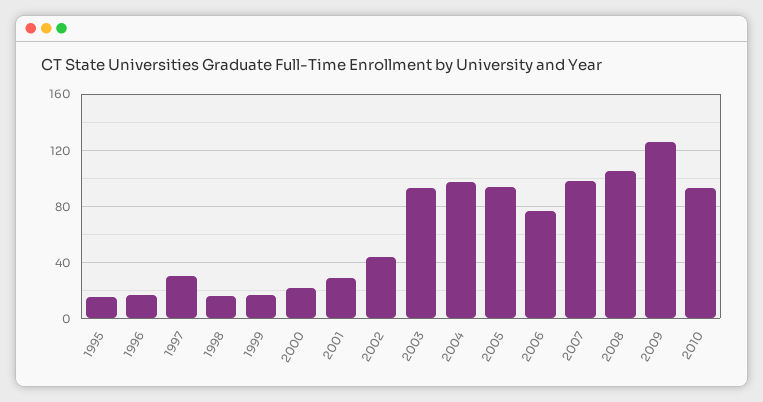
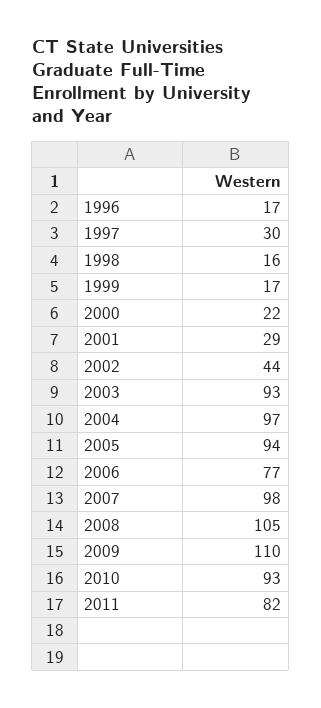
1995: 15 -> none
2009: 125 -> 110
2011: none -> 82

